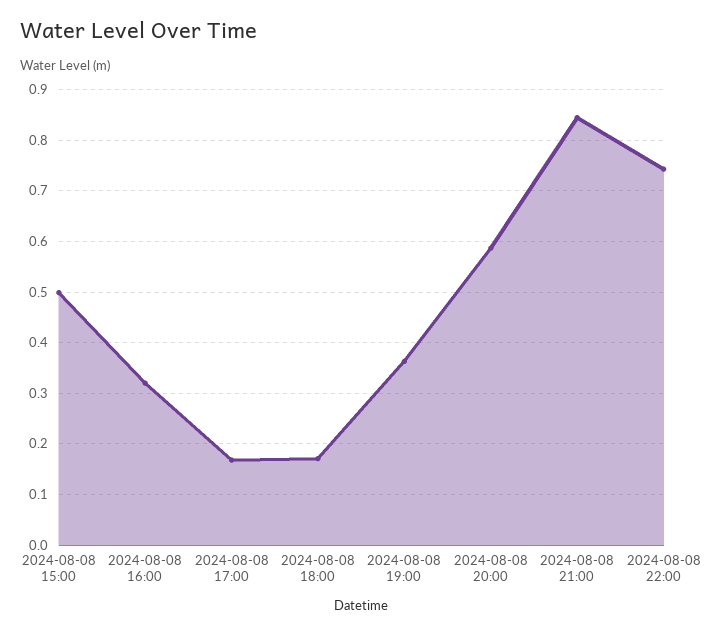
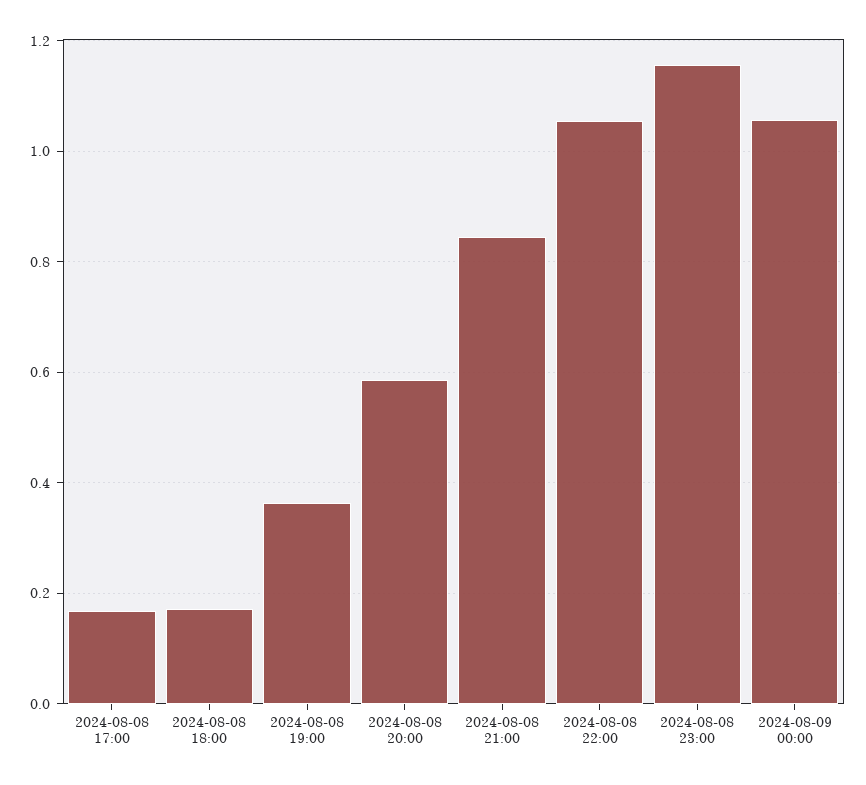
2024-08-08 15:00: 0.5 -> none
2024-08-08 16:00: 0.32 -> none
2024-08-08 22:00: 0.74 -> 1.06
2024-08-08 23:00: none -> 1.16
2024-08-09 00:00: none -> 1.06

